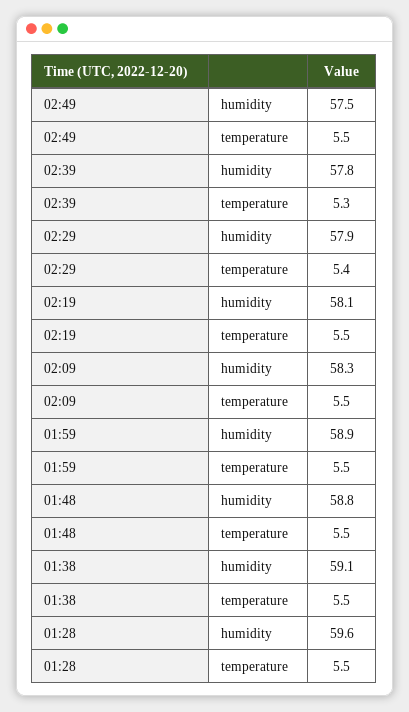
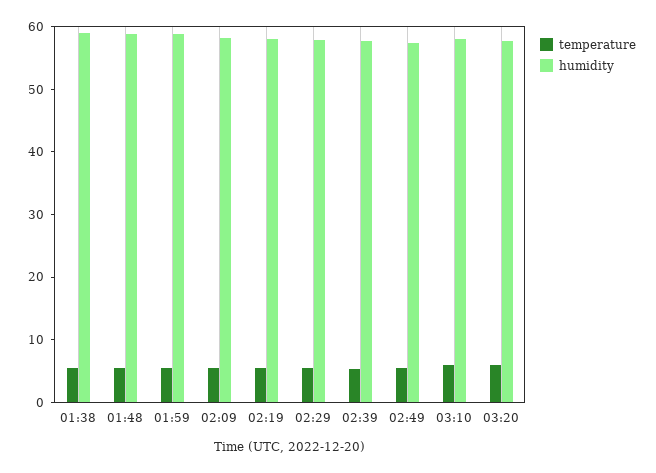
humidity, 01:28: 59.6 -> none
temperature, 01:28: 5.5 -> none
temperature, 03:10: none -> 6
humidity, 03:10: none -> 58
temperature, 03:20: none -> 6
humidity, 03:20: none -> 58

